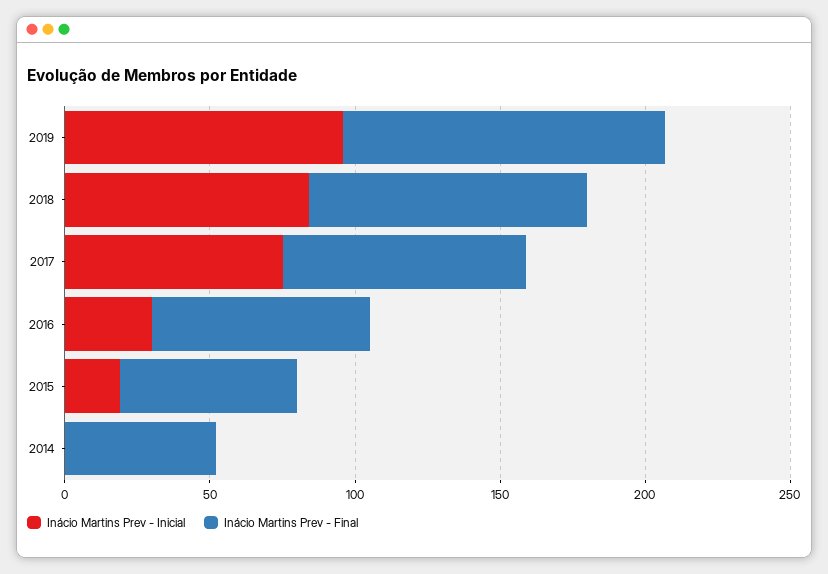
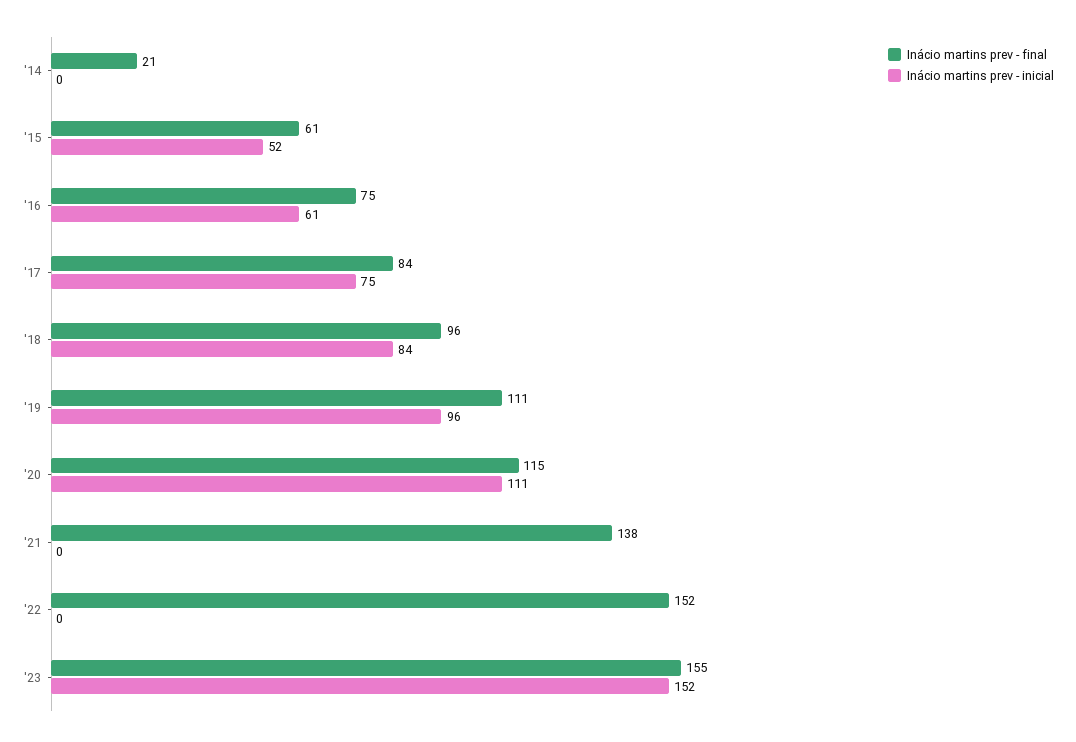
Inácio Martins Prev - Inicial, 2016: 30 -> 61
Inácio Martins Prev - Inicial, 2015: 20 -> 52
Inácio Martins Prev - Final, 2014: 50 -> 21
Inácio Martins Prev - Final, '20: none -> 115
Inácio Martins Prev - Inicial, '20: none -> 111
Inácio Martins Prev - Final, '21: none -> 138
Inácio Martins Prev - Inicial, '21: none -> 0
Inácio Martins Prev - Final, '22: none -> 152
Inácio Martins Prev - Inicial, '22: none -> 0
Inácio Martins Prev - Final, '23: none -> 155
Inácio Martins Prev - Inicial, '23: none -> 152

